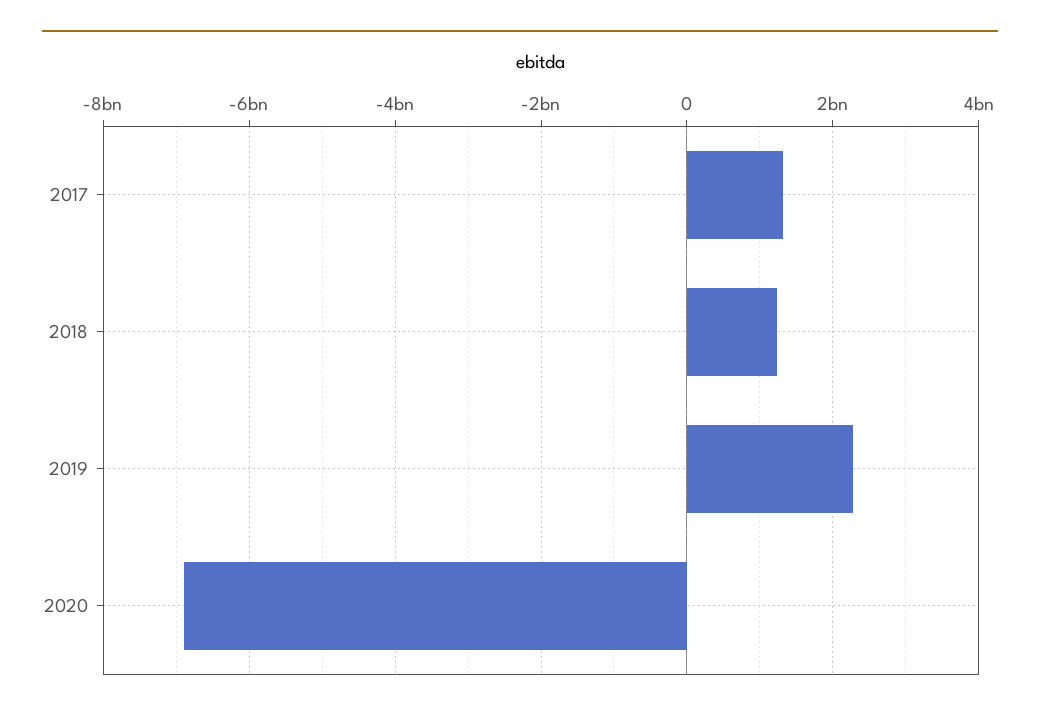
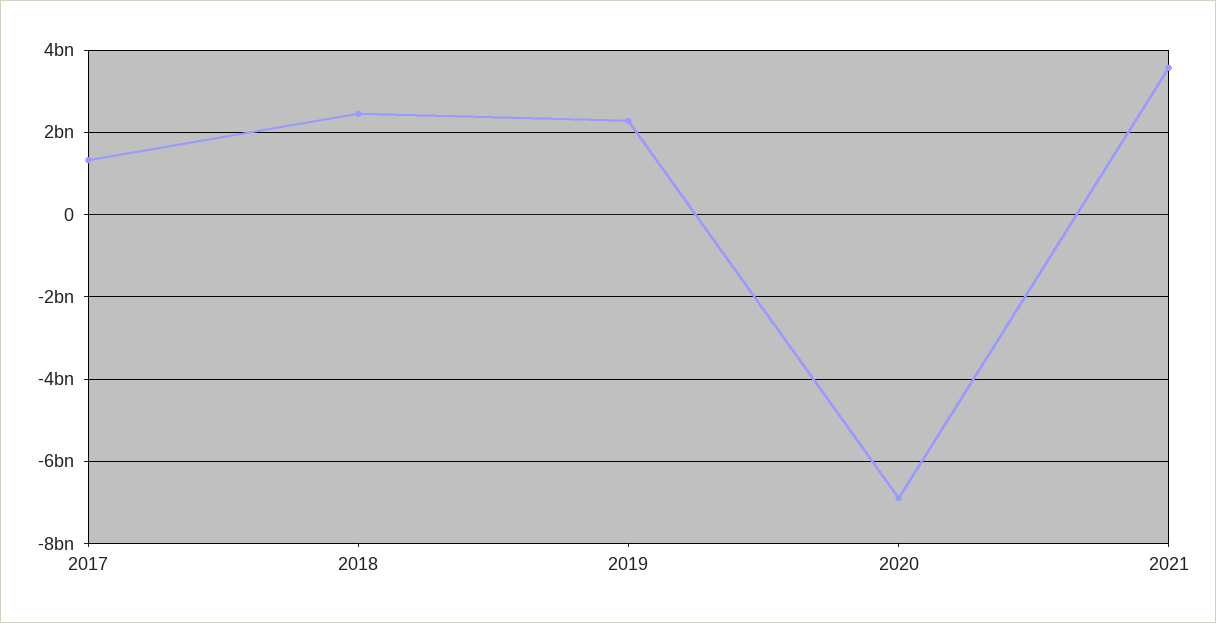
2018: 1200000000 -> 2400000000
2021: none -> 3600000000

